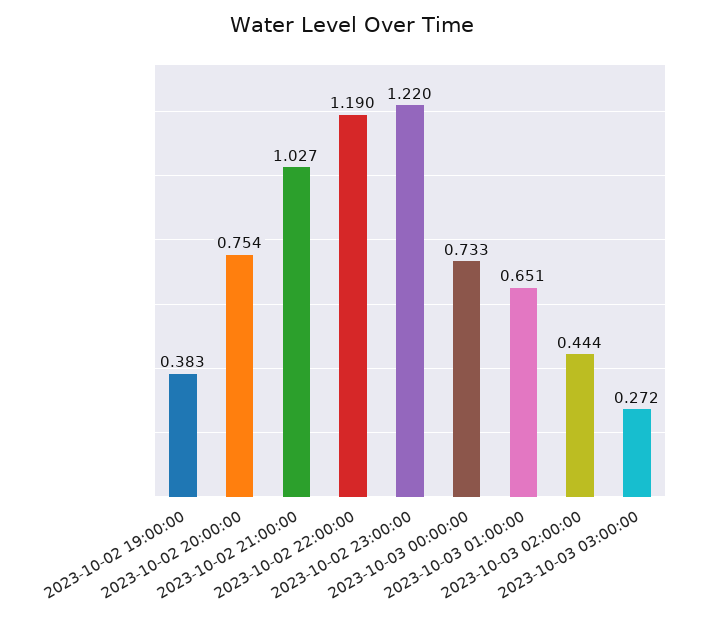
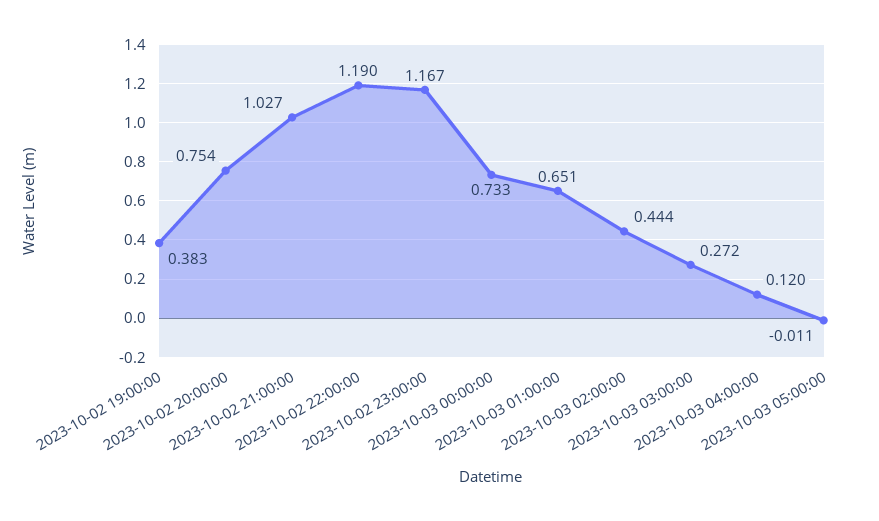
2023-10-02 23:00:00: 1.22 -> 1.167
2023-10-03 04:00:00: none -> 0.12
2023-10-03 05:00:00: none -> -0.011

